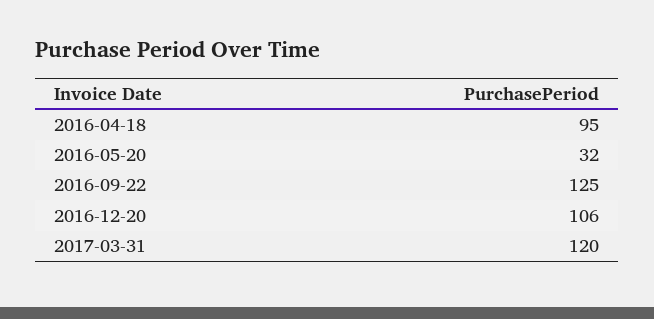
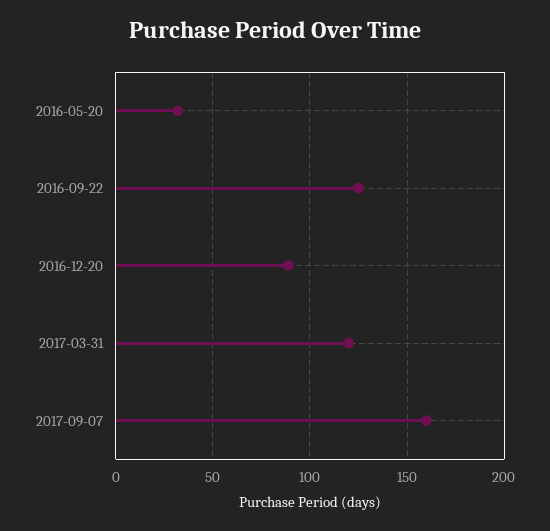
2016-04-18: 95 -> none
2016-12-20: 106 -> 90
2017-09-07: none -> 160

